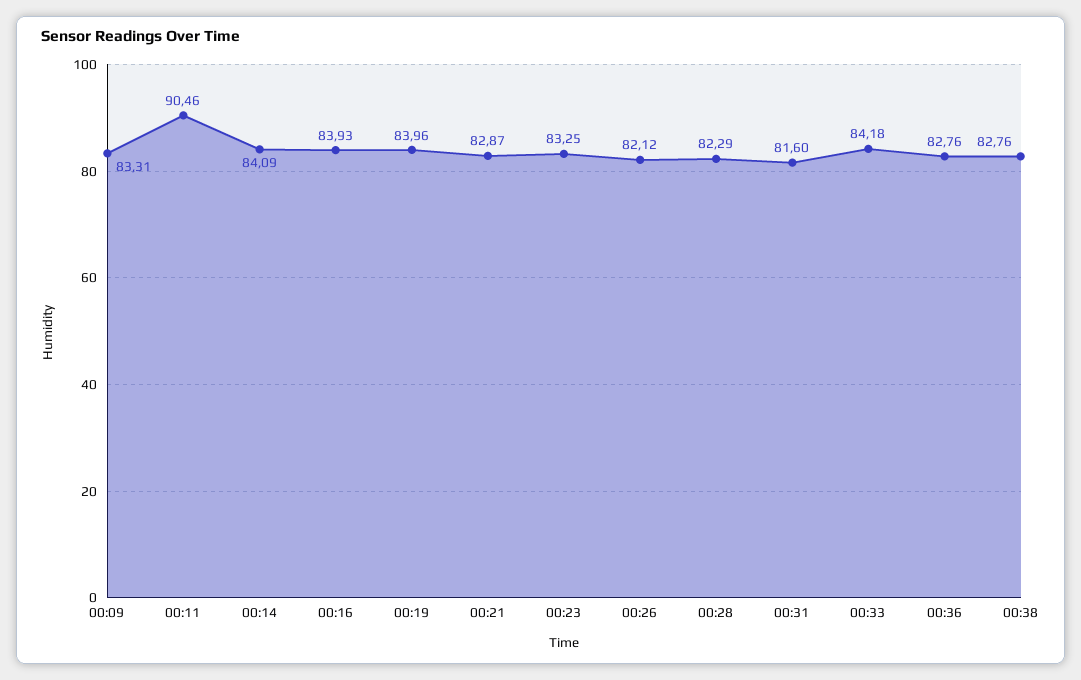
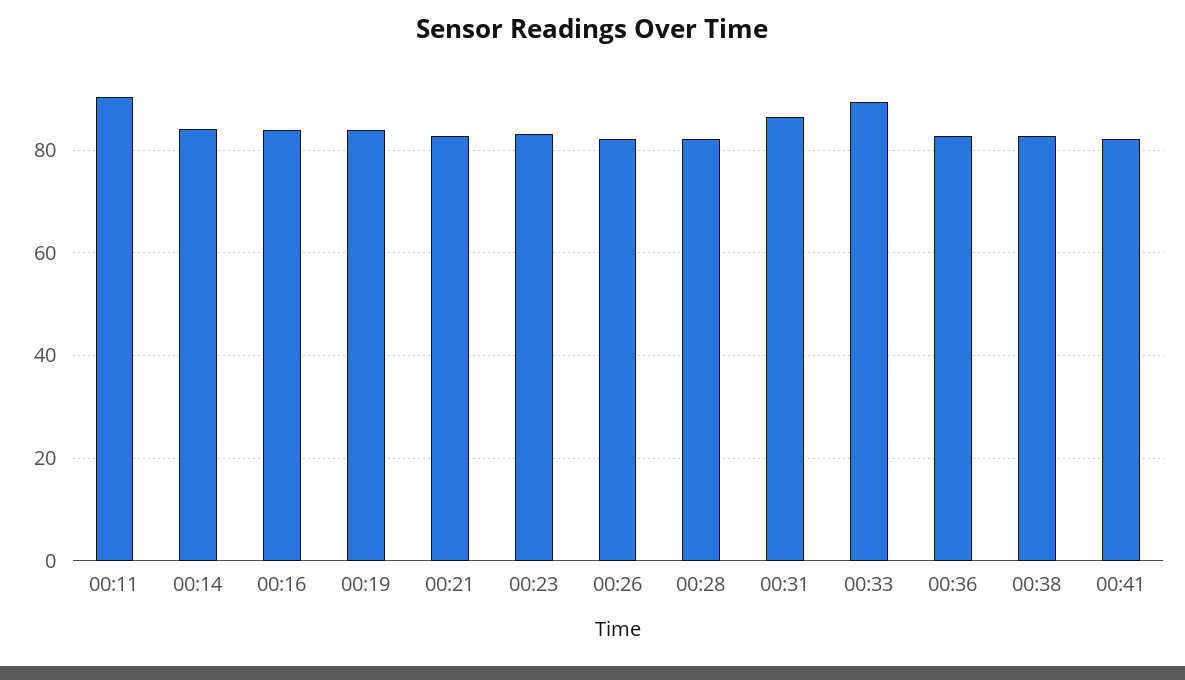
00:09: 83.31 -> none
00:31: 81.6 -> 86
00:33: 84.18 -> 90
00:41: none -> 82

